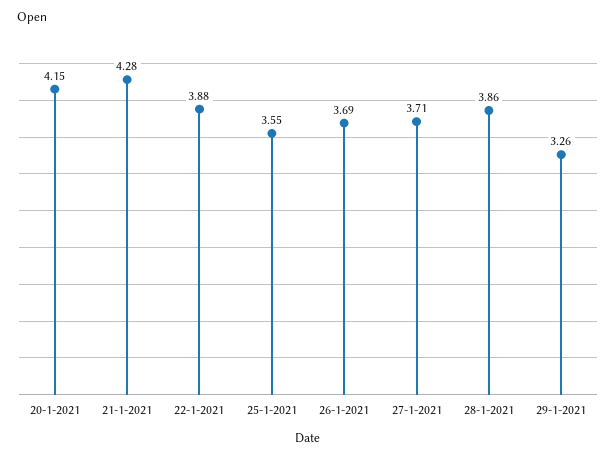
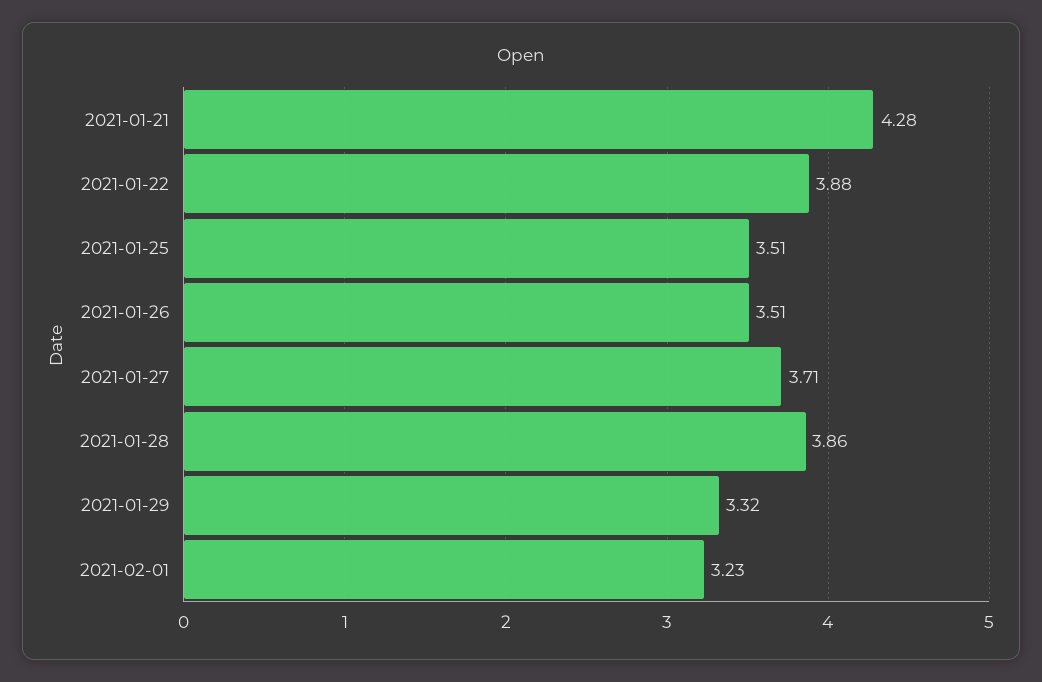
20-1-2021: 4.15 -> none
25-1-2021: 3.55 -> 3.51
26-1-2021: 3.69 -> 3.51
29-1-2021: 3.26 -> 3.32
2021-02-01: none -> 3.23

